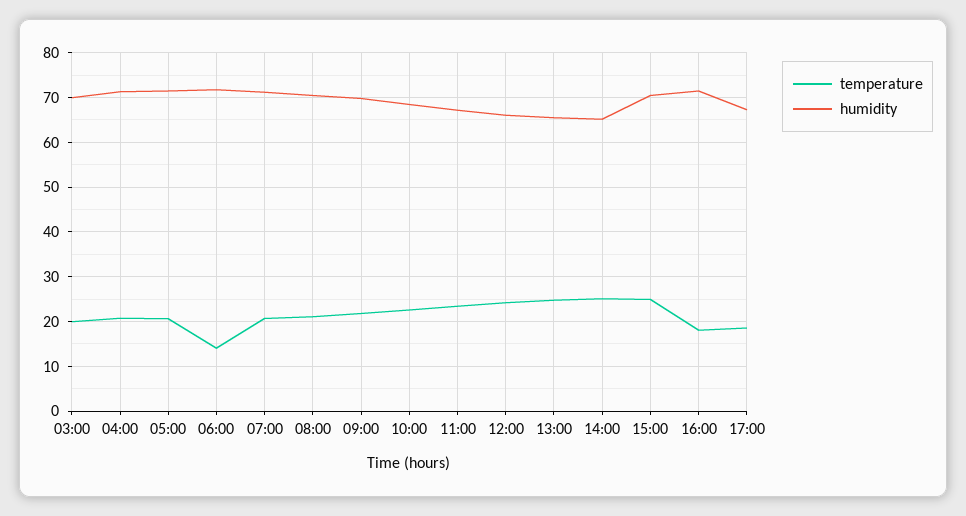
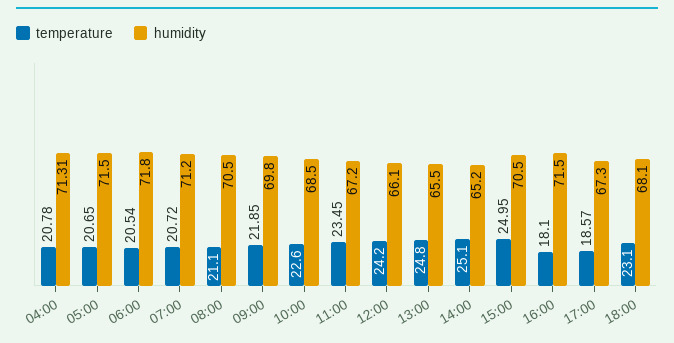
temperature, 03:00: 20 -> none
humidity, 03:00: 70 -> none
temperature, 06:00: 14 -> 20.54
temperature, 18:00: none -> 23.1
humidity, 18:00: none -> 68.1

